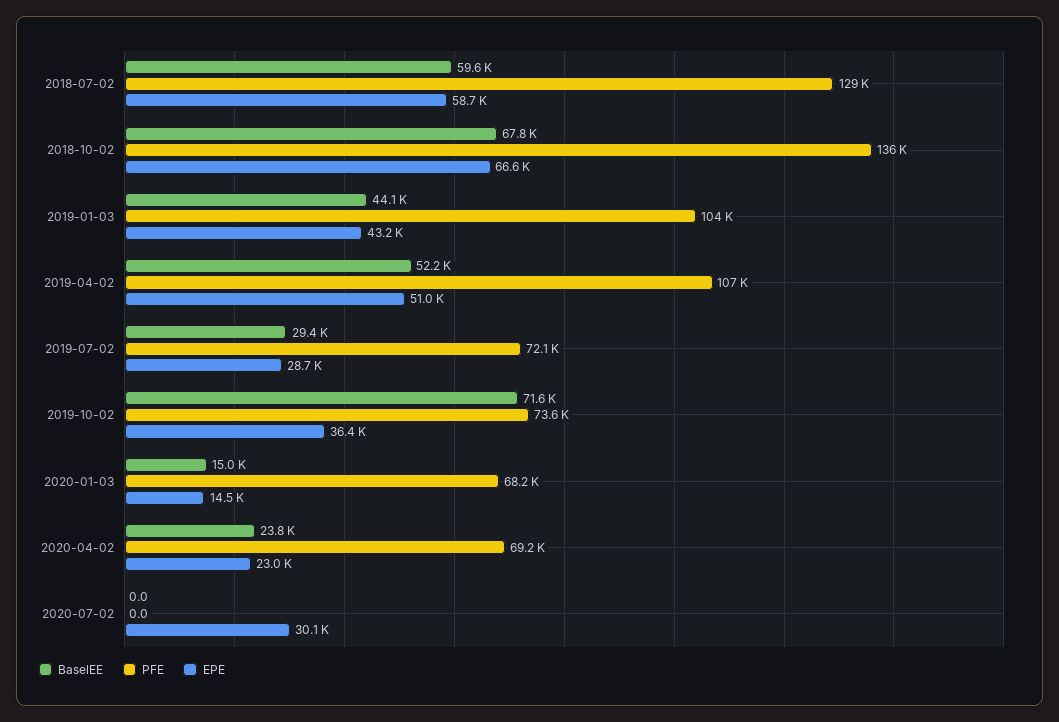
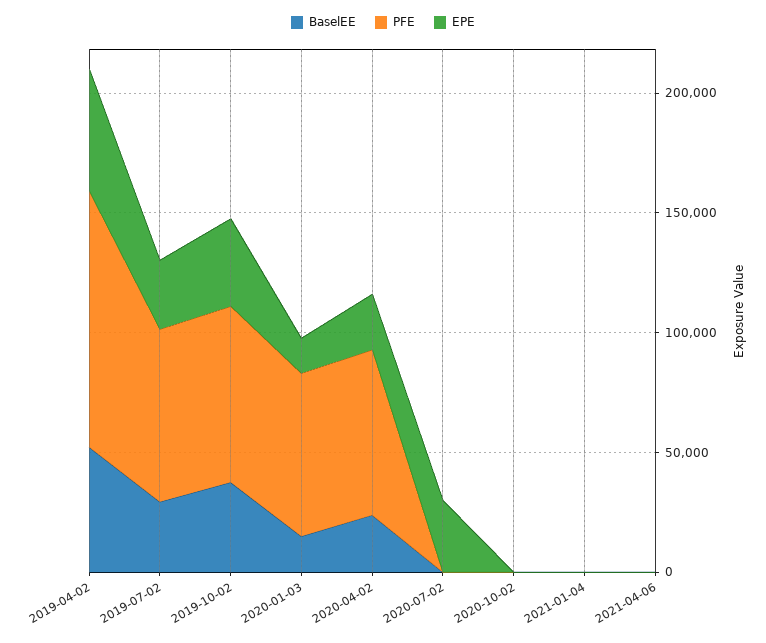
BaselEE, 2018-07-02: 59600 -> none
PFE, 2018-07-02: 129000 -> none
EPE, 2018-07-02: 58700 -> none
BaselEE, 2018-10-02: 67800 -> none
PFE, 2018-10-02: 136000 -> none
EPE, 2018-10-02: 66600 -> none
BaselEE, 2019-01-03: 44100 -> none
PFE, 2019-01-03: 104000 -> none
EPE, 2019-01-03: 43200 -> none
BaselEE, 2019-10-02: 71600 -> 40000
BaselEE, 2020-10-02: none -> 0
PFE, 2020-10-02: none -> 0
EPE, 2020-10-02: none -> 0
BaselEE, 2021-01-04: none -> 0
PFE, 2021-01-04: none -> 0
EPE, 2021-01-04: none -> 0
BaselEE, 2021-04-06: none -> 0
PFE, 2021-04-06: none -> 0
EPE, 2021-04-06: none -> 0

